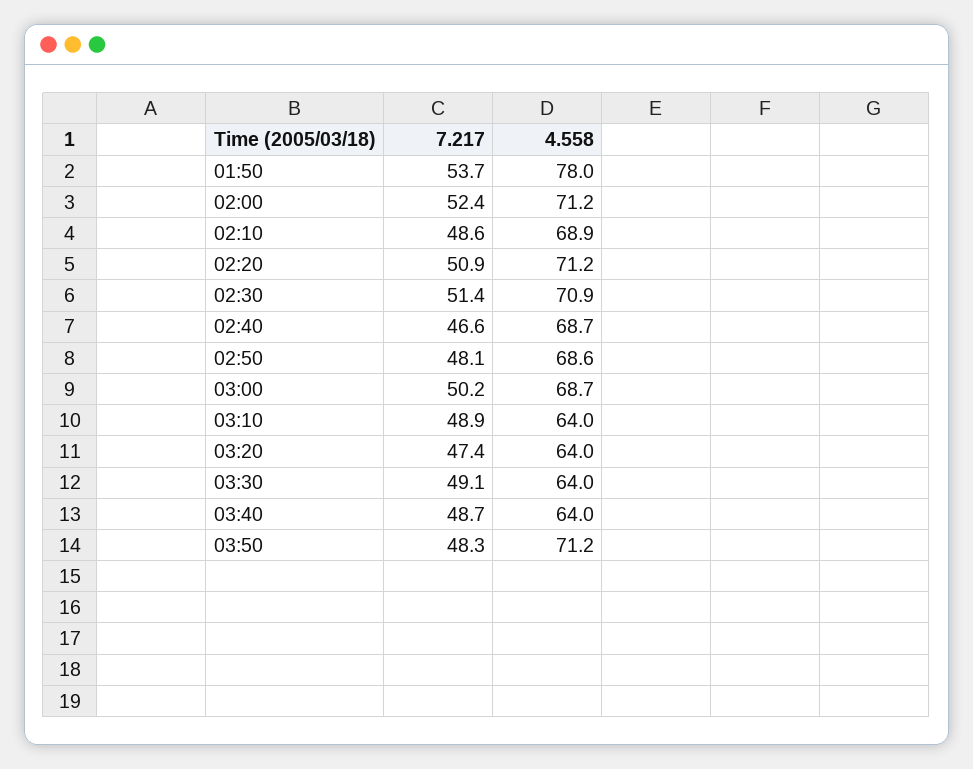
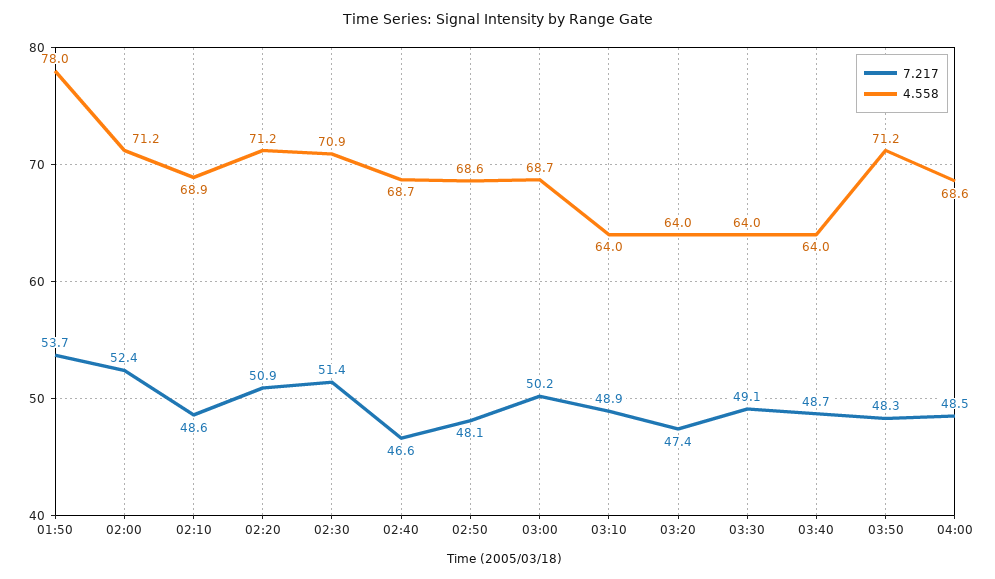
7.217, 04:00: none -> 48.5
4.558, 04:00: none -> 68.6

